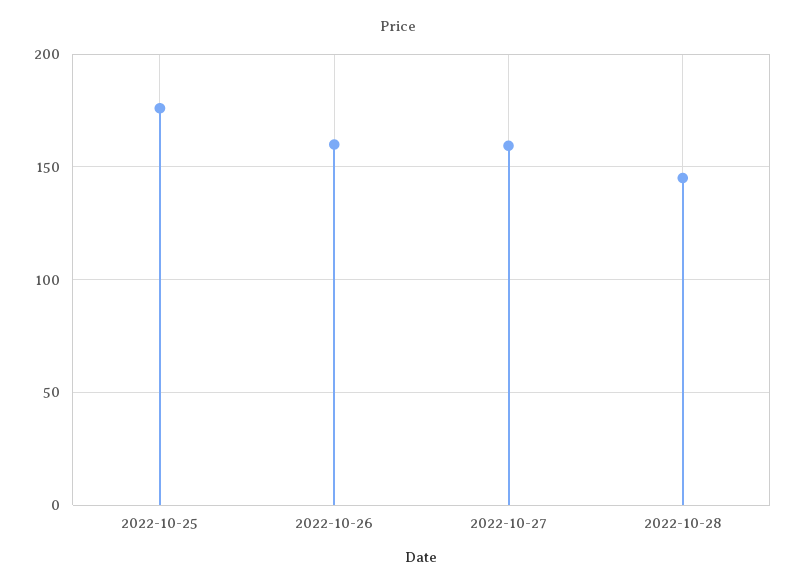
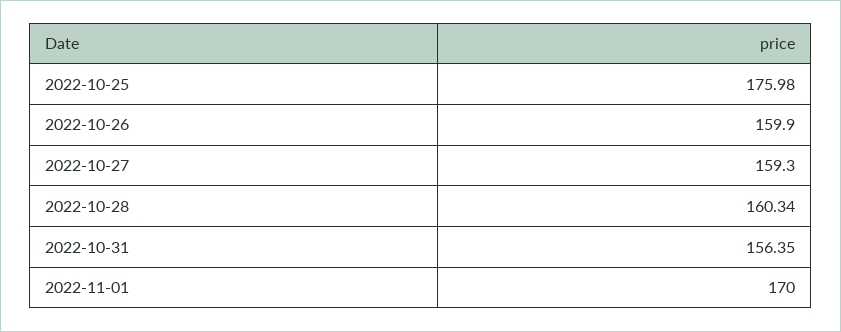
2022-10-28: 145 -> 160.34
2022-10-31: none -> 156.35
2022-11-01: none -> 170

